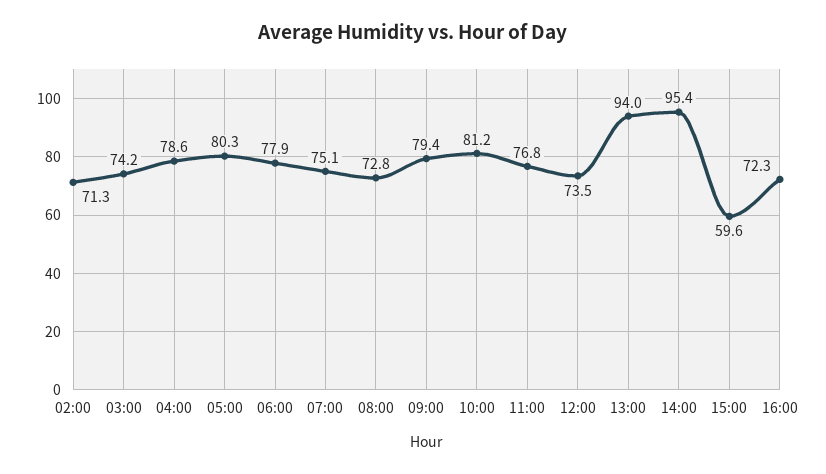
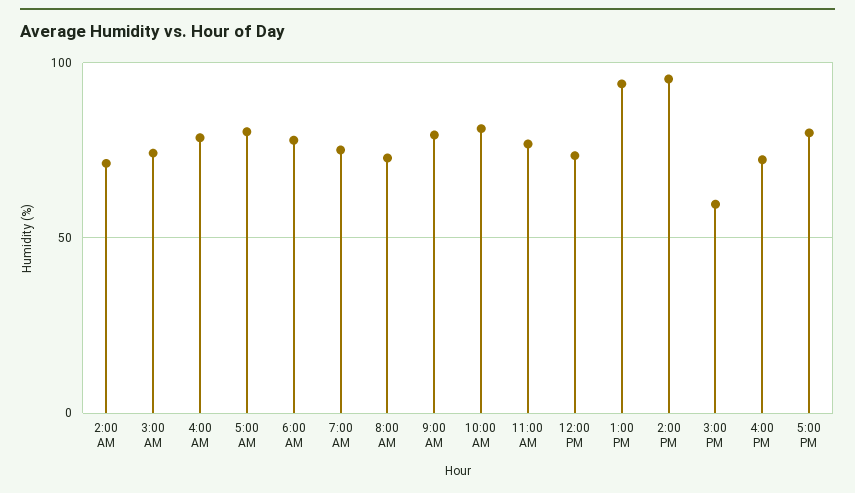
5:00 PM: none -> 80

